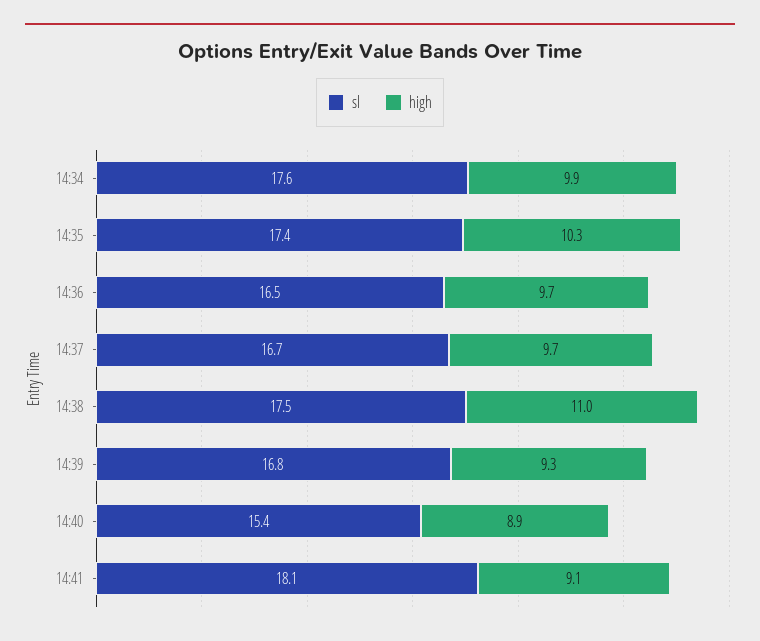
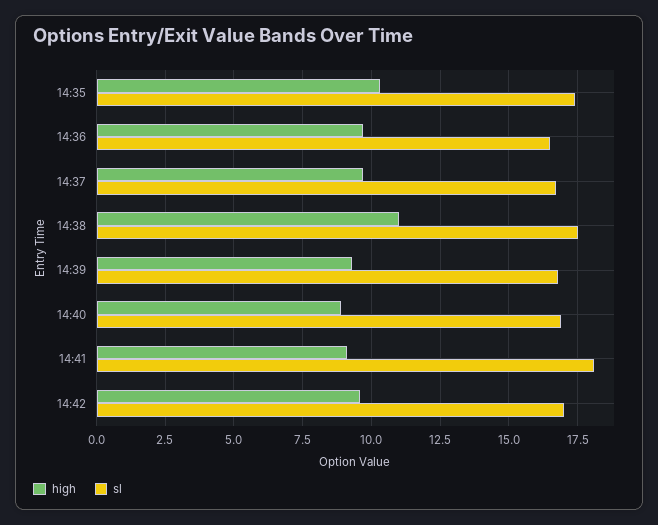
sl, 14:34: 17.6 -> none
high, 14:34: 9.9 -> none
sl, 14:40: 15.4 -> 17
high, 14:42: none -> 9.5
sl, 14:42: none -> 17

